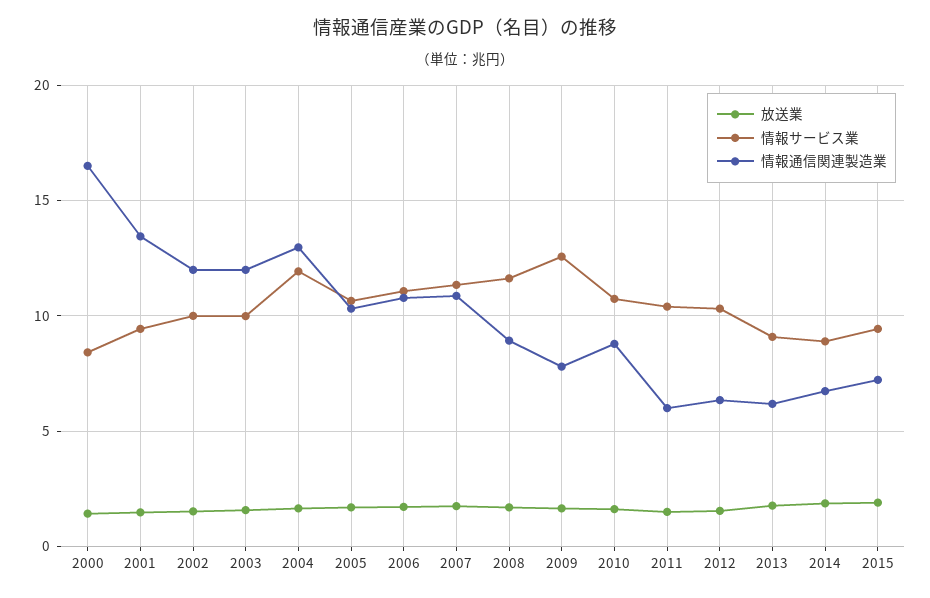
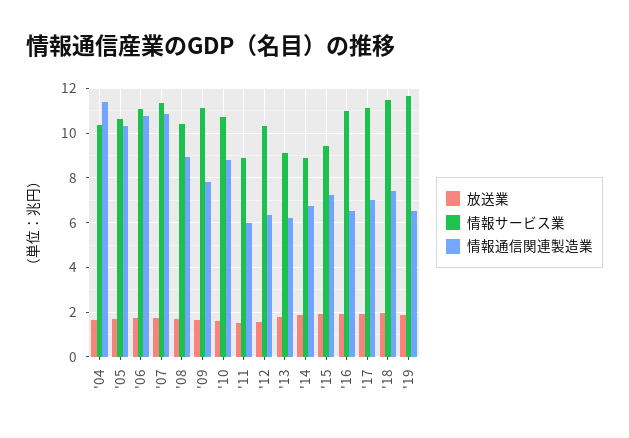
放送業, 2000: 1.5 -> none
情報サービス業, 2000: 8.5 -> none
情報通信関連製造業, 2000: 16.5 -> none
放送業, 2001: 1.5 -> none
情報サービス業, 2001: 9.5 -> none
情報通信関連製造業, 2001: 13.5 -> none
放送業, 2002: 1.5 -> none
情報サービス業, 2002: 10 -> none
情報通信関連製造業, 2002: 12 -> none
放送業, 2003: 1.5 -> none
情報サービス業, 2003: 10 -> none
情報通信関連製造業, 2003: 12 -> none
情報サービス業, 2004: 12 -> 10.5
情報通信関連製造業, 2004: 13 -> 11.5
情報サービス業, 2008: 11.5 -> 10.5
情報サービス業, 2009: 12.5 -> 11
情報サービス業, 2011: 10.5 -> 9
放送業, '16: none -> 2
情報サービス業, '16: none -> 11
情報通信関連製造業, '16: none -> 6.5
放送業, '17: none -> 2
情報サービス業, '17: none -> 11
情報通信関連製造業, '17: none -> 7
放送業, '18: none -> 2
情報サービス業, '18: none -> 11.5
情報通信関連製造業, '18: none -> 7.5
放送業, '19: none -> 2
情報サービス業, '19: none -> 11.5
情報通信関連製造業, '19: none -> 6.5

